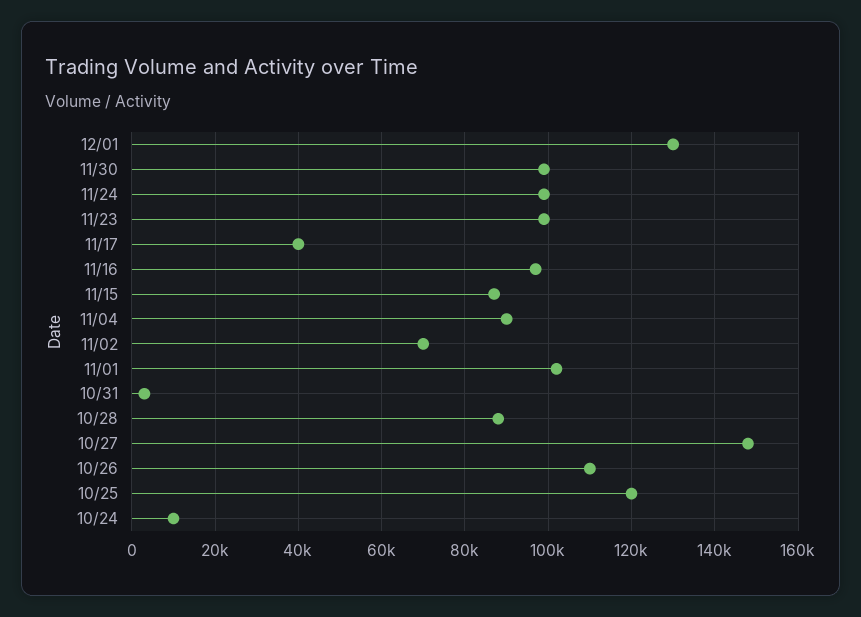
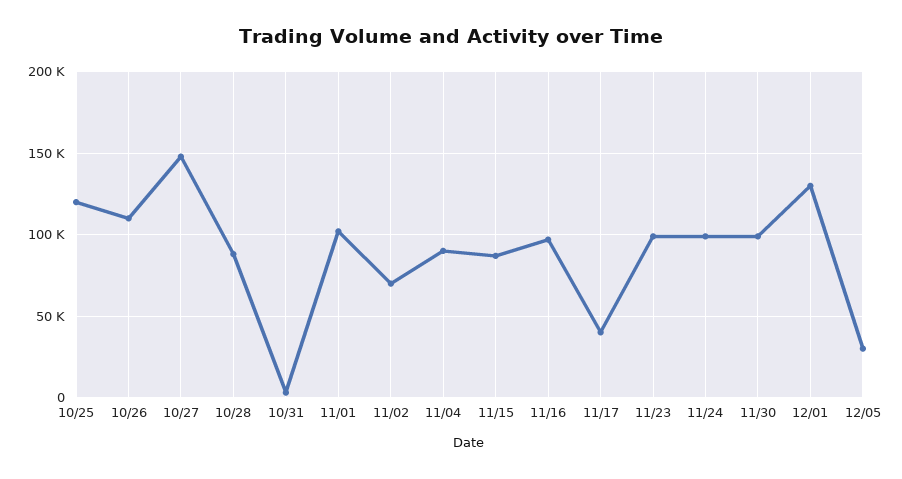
10/24: 10000 -> none
12/05: none -> 30000

